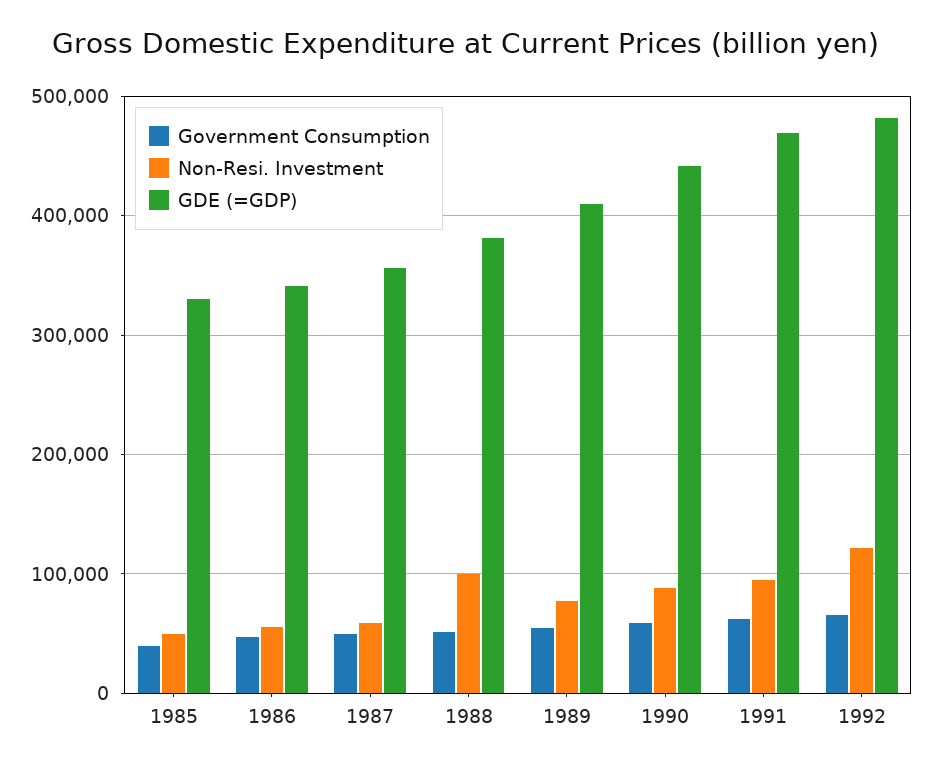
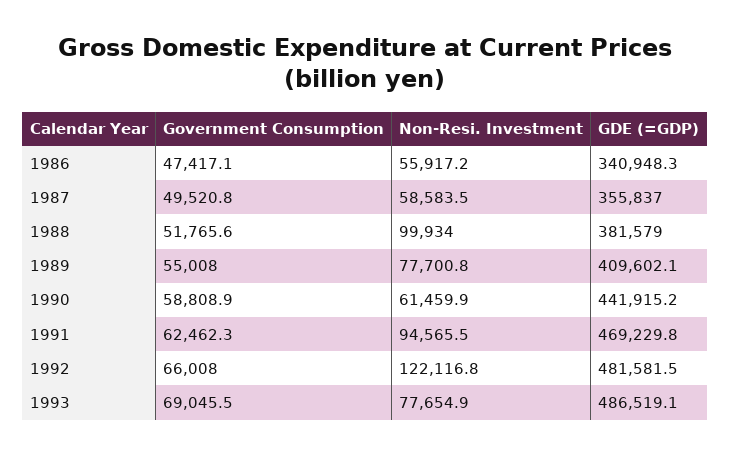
Government Consumption, 1985: 40000 -> none
Non-Resi. Investment, 1985: 50000 -> none
GDE (=GDP), 1985: 330000 -> none
Non-Resi. Investment, 1990: 90000 -> 61459.9
Government Consumption, 1993: none -> 69045.5
Non-Resi. Investment, 1993: none -> 77654.9
GDE (=GDP), 1993: none -> 486519.1

